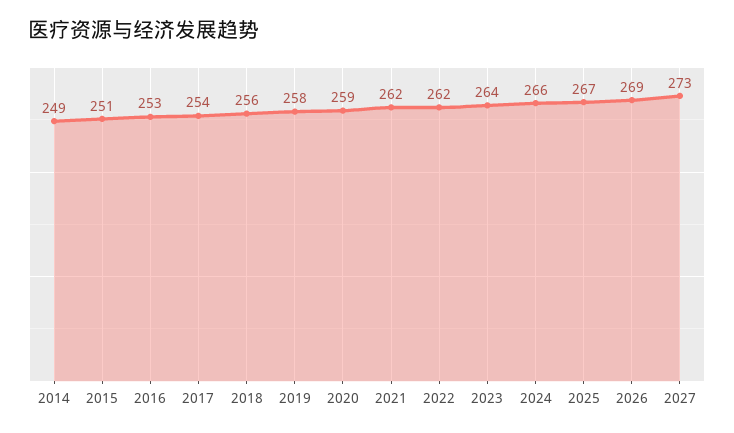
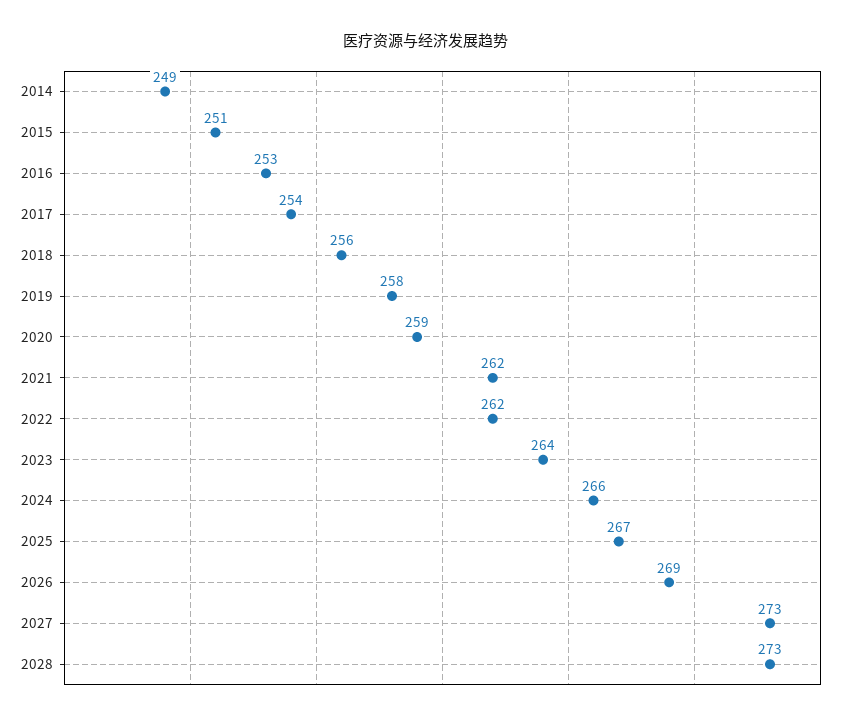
2028: none -> 273

